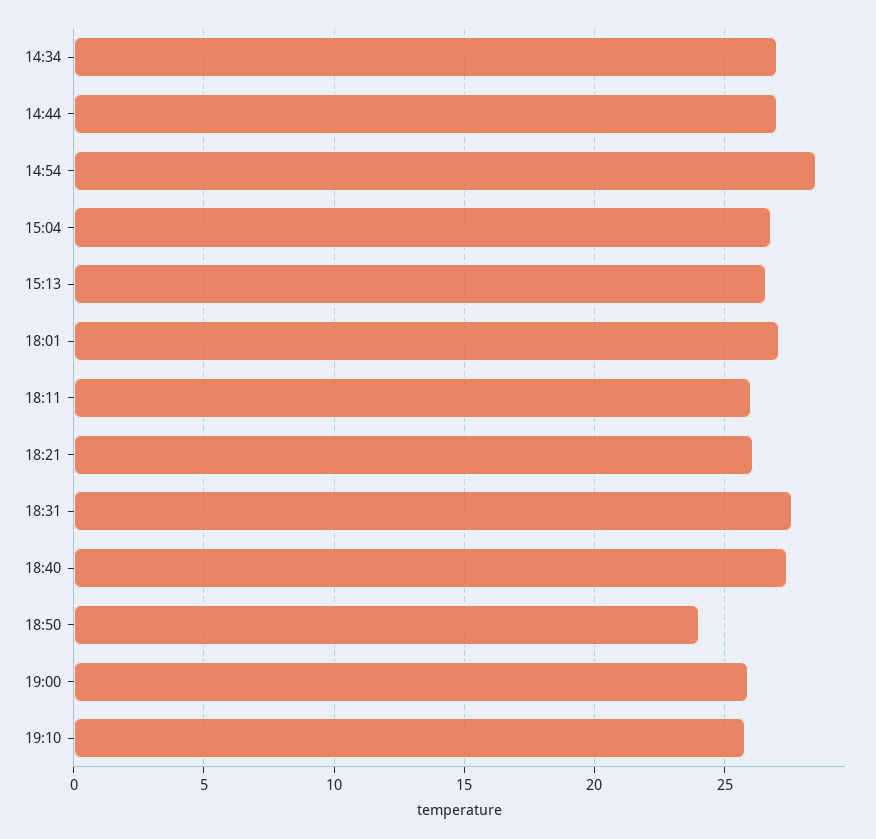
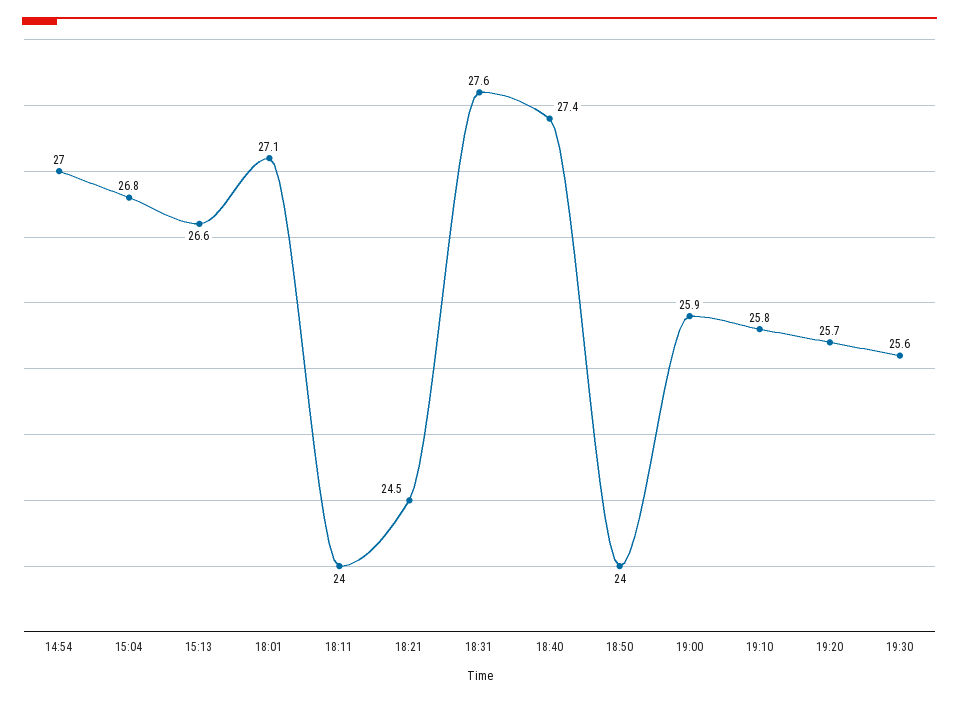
14:34: 27 -> none
14:44: 27 -> none
14:54: 28.5 -> 27
18:11: 26 -> 24
18:21: 26 -> 24.5
19:20: none -> 25.7
19:30: none -> 25.6

